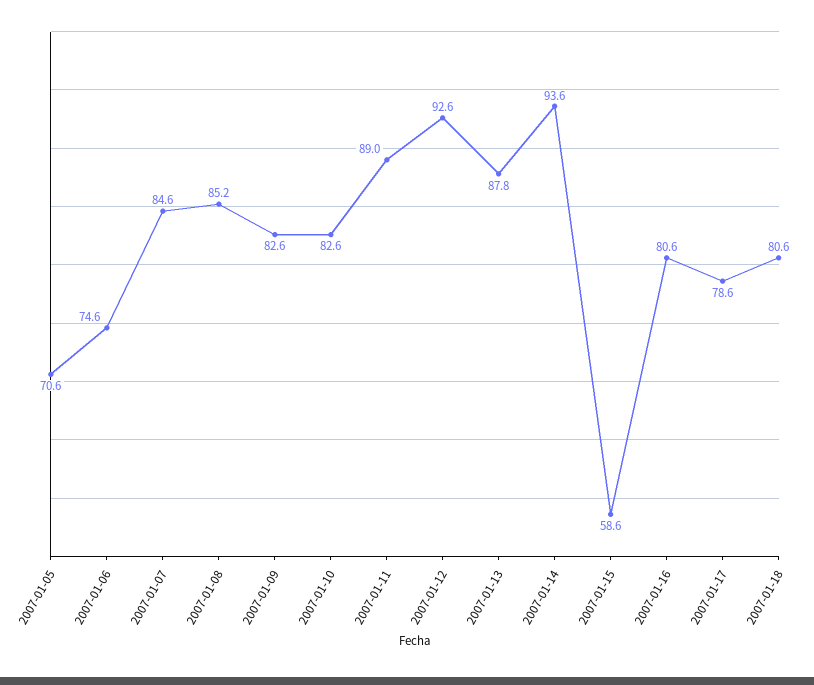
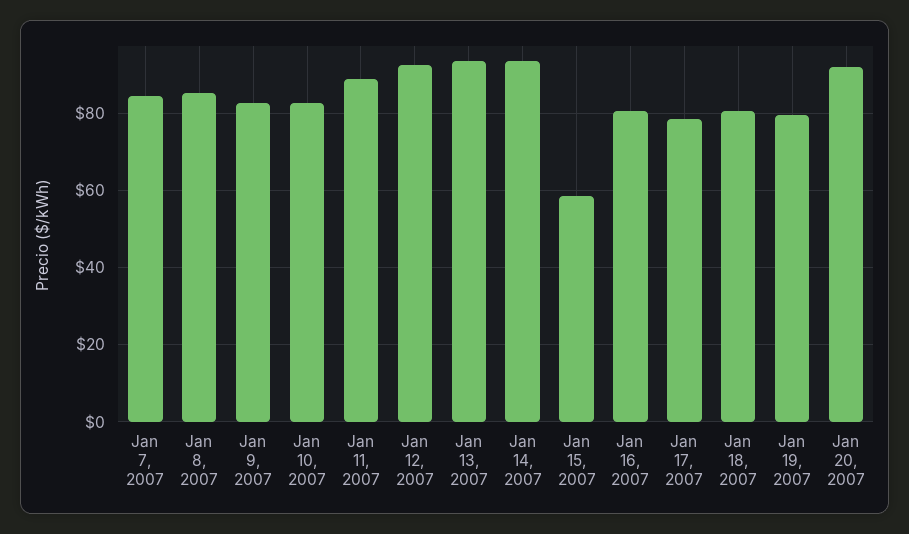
2007-01-05: 70.6 -> none
2007-01-06: 74.6 -> none
2007-01-13: 87.8 -> 94
Jan 19, 2007: none -> 80
Jan 20, 2007: none -> 92

